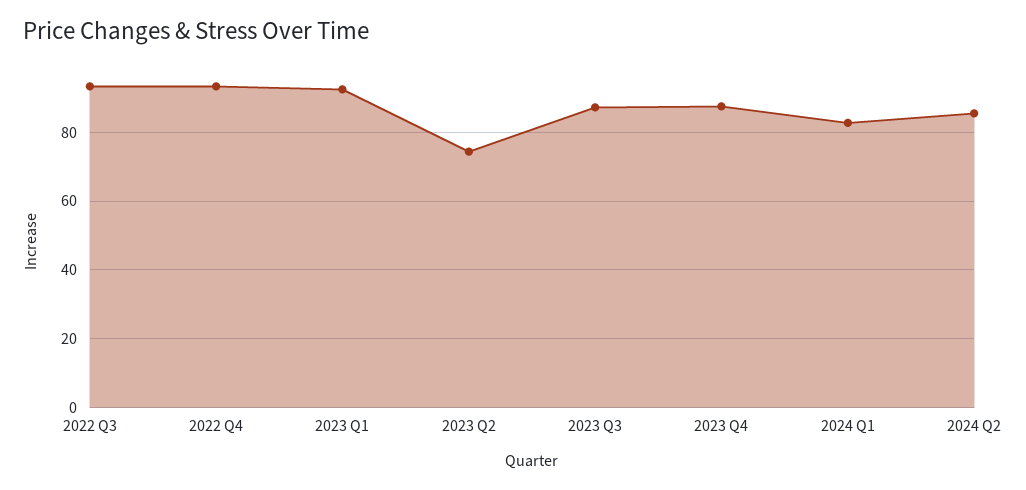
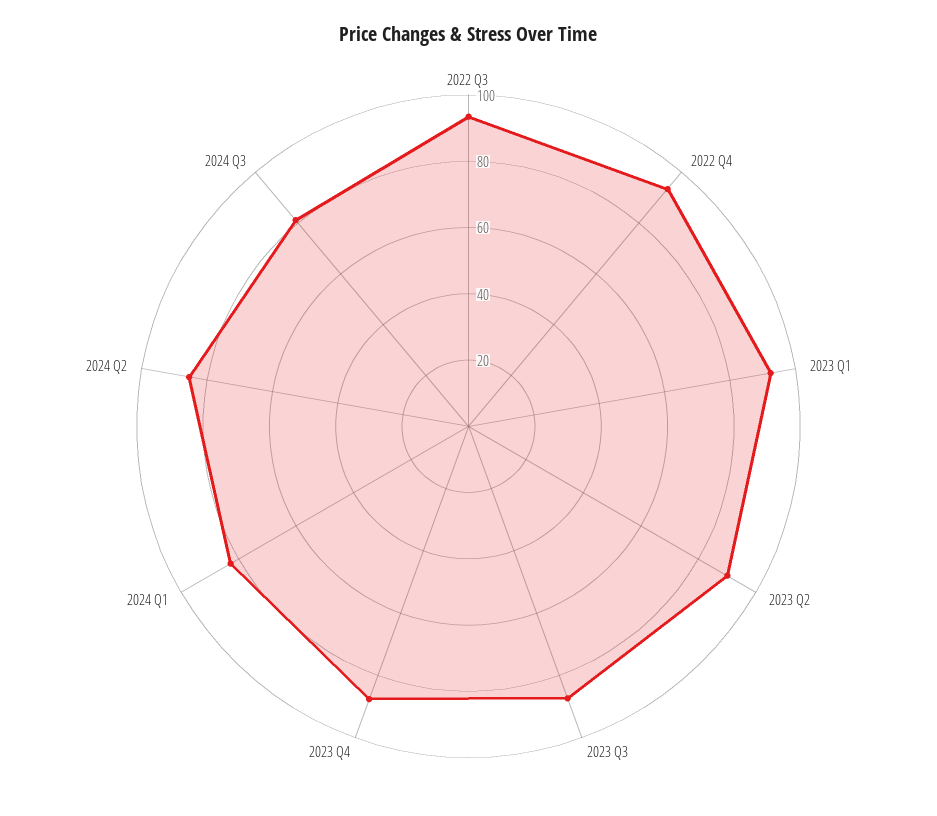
2023 Q2: 74 -> 90
2024 Q3: none -> 80

